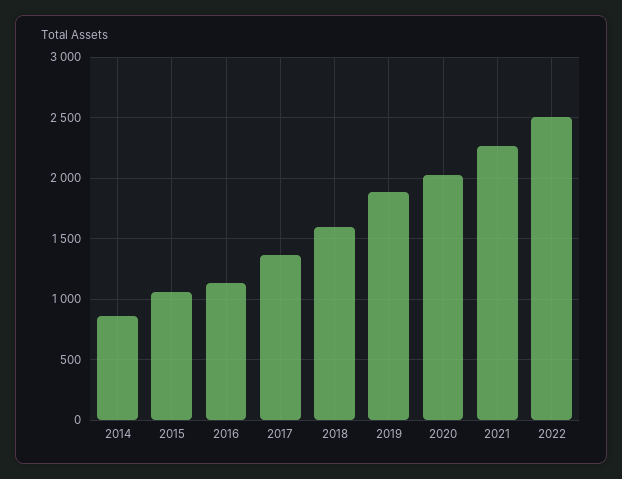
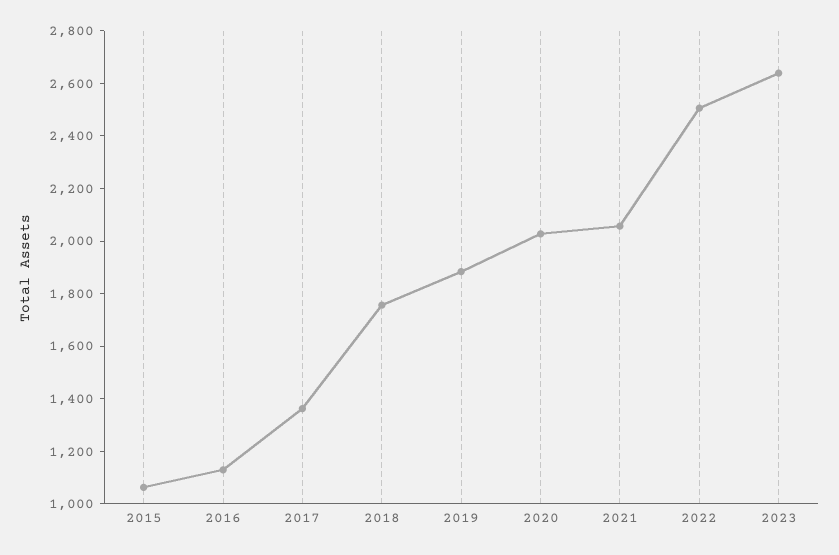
2014: 850 -> none
2018: 1600 -> 1750
2021: 2250 -> 2050
2023: none -> 2650

